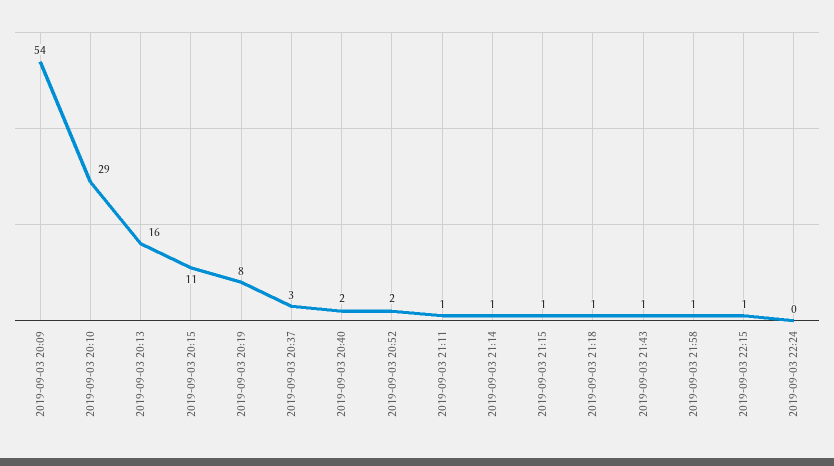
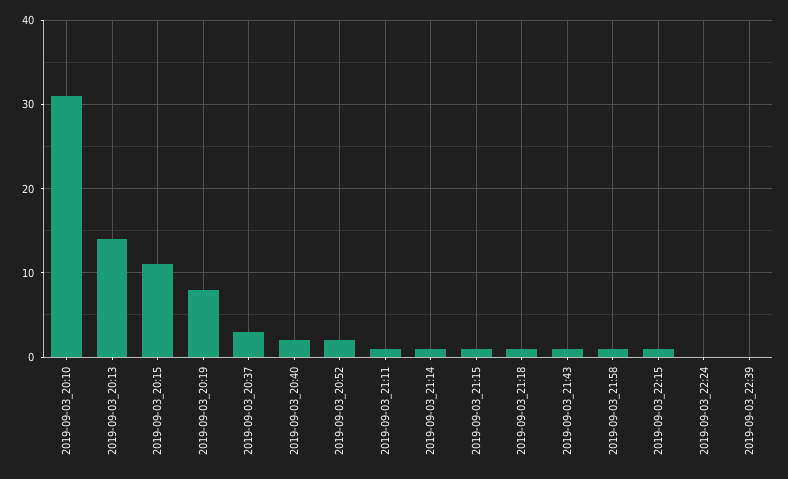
2019-09-03 20:09: 54 -> none
2019-09-03 20:10: 29 -> 31
2019-09-03 20:13: 16 -> 14
2019-09-03_22:39: none -> 0

